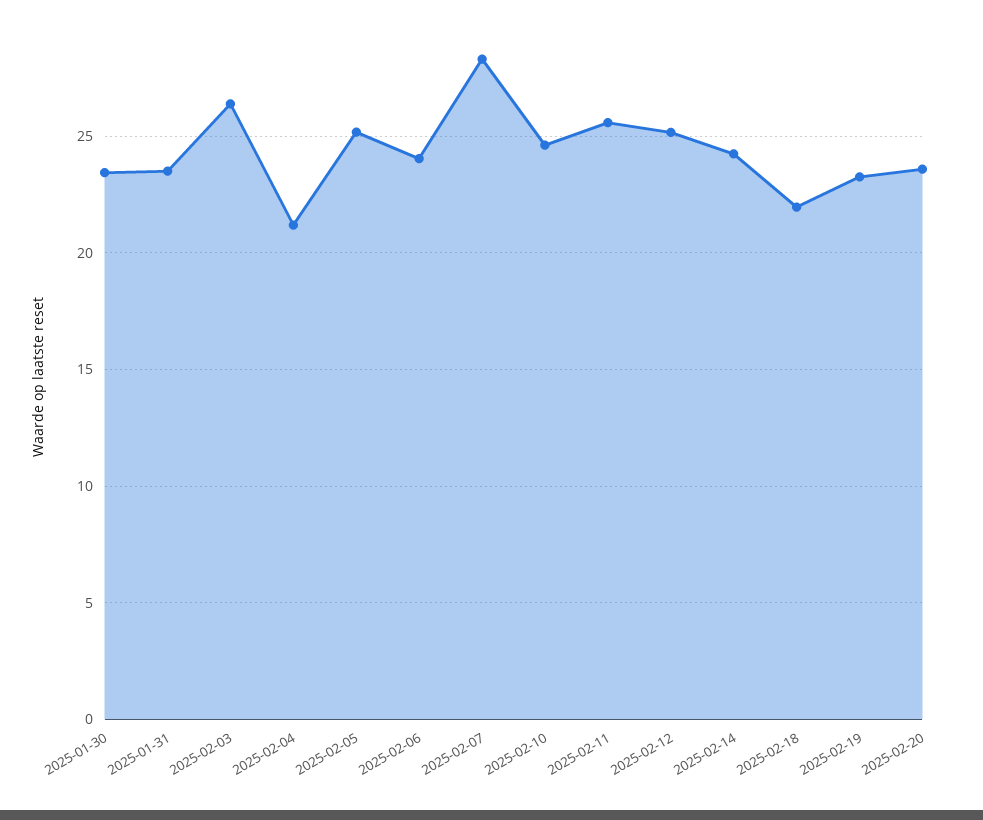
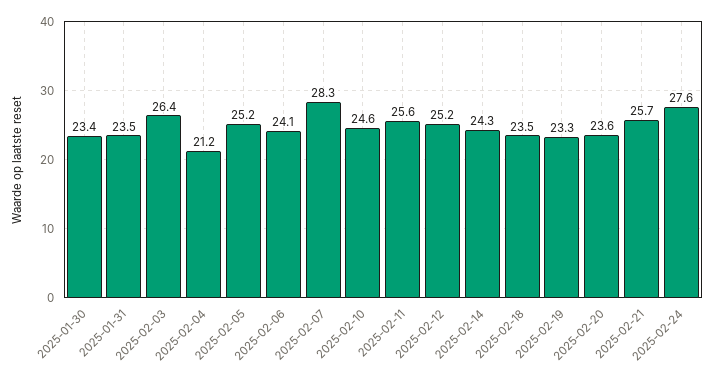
2025-02-18: 22 -> 23.5
2025-02-21: none -> 25.7
2025-02-24: none -> 27.6

